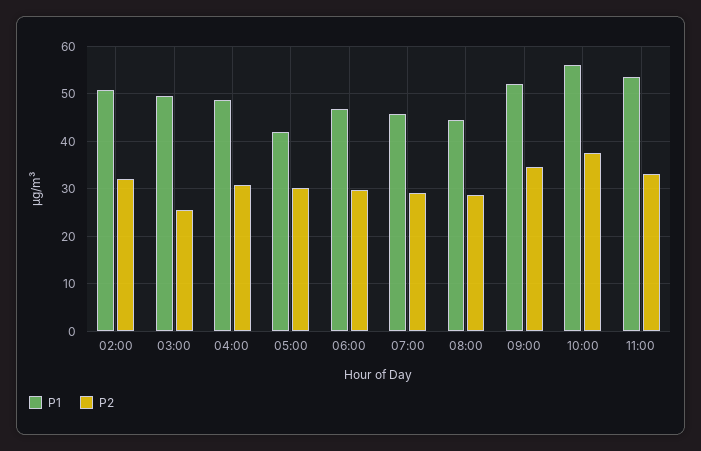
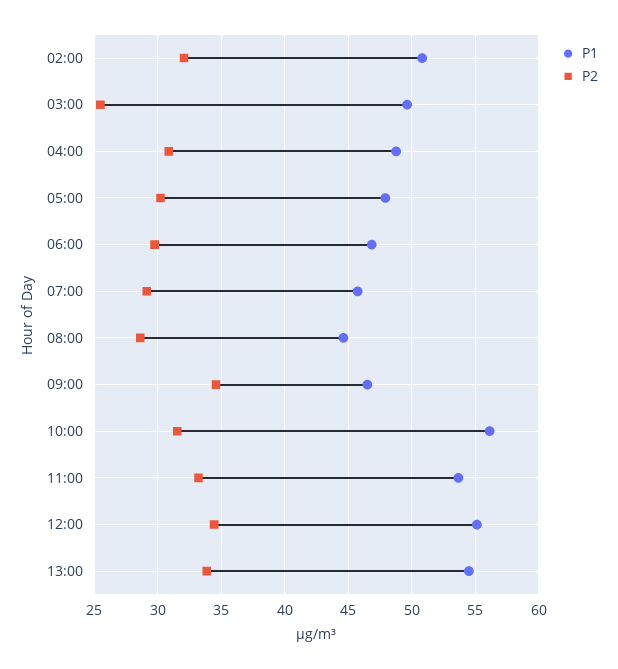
P1, 05:00: 42 -> 48
P1, 09:00: 52 -> 46.5
P2, 10:00: 38 -> 31.5
P1, 12:00: none -> 55
P2, 12:00: none -> 34.5
P1, 13:00: none -> 54.5
P2, 13:00: none -> 34

